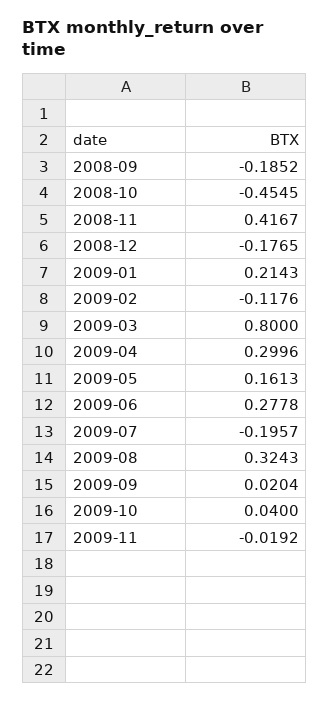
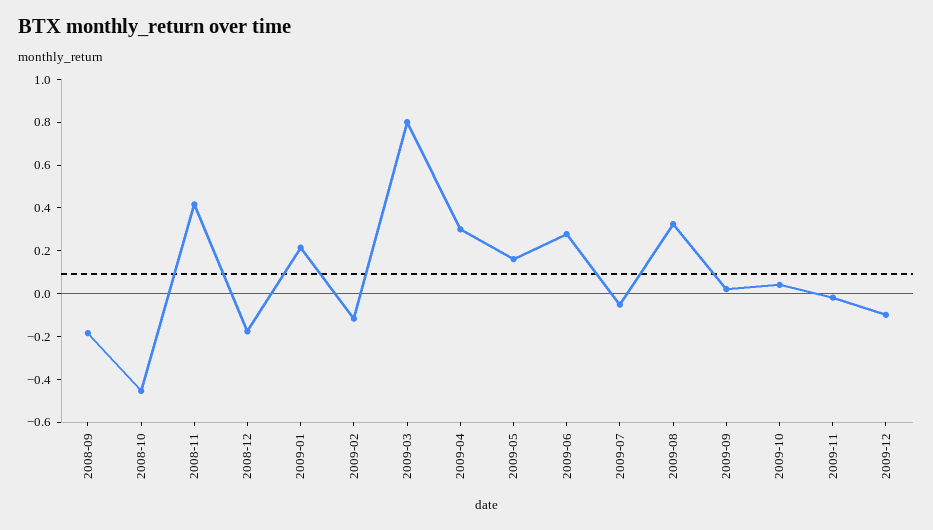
2009-07: -0.1957 -> -0.05
2009-12: none -> -0.1

